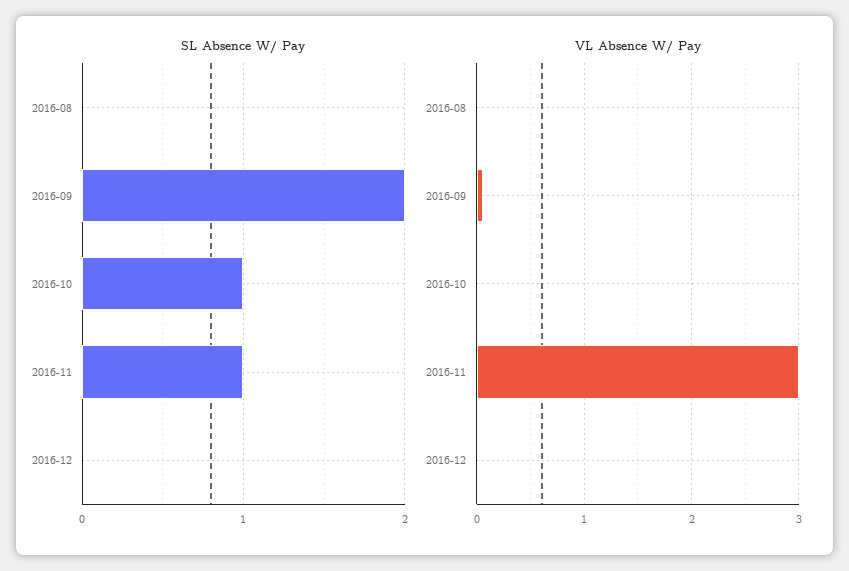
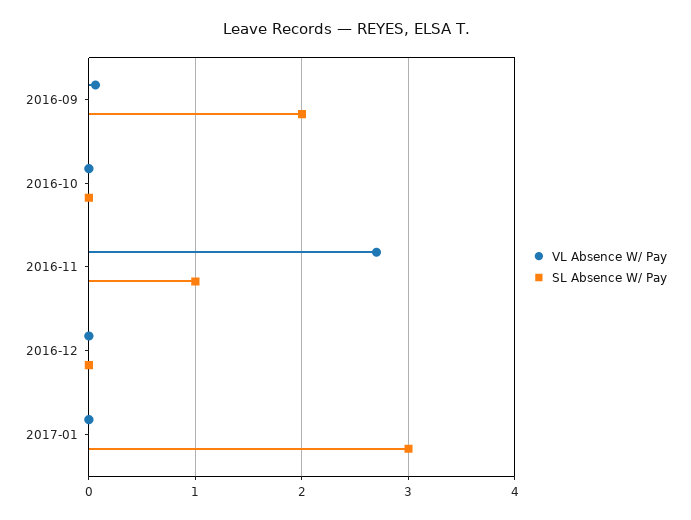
SL Absence W/ Pay, 2016-08: 0 -> none
SL Absence W/ Pay, 2016-10: 1 -> 0
VL Absence W/ Pay, 2016-08: 0 -> none
VL Absence W/ Pay, 2016-11: 3 -> 2.7
VL Absence W/ Pay, 2017-01: none -> 0
SL Absence W/ Pay, 2017-01: none -> 3

